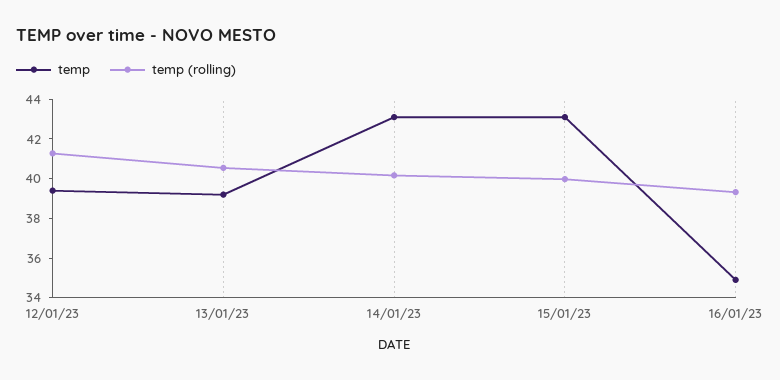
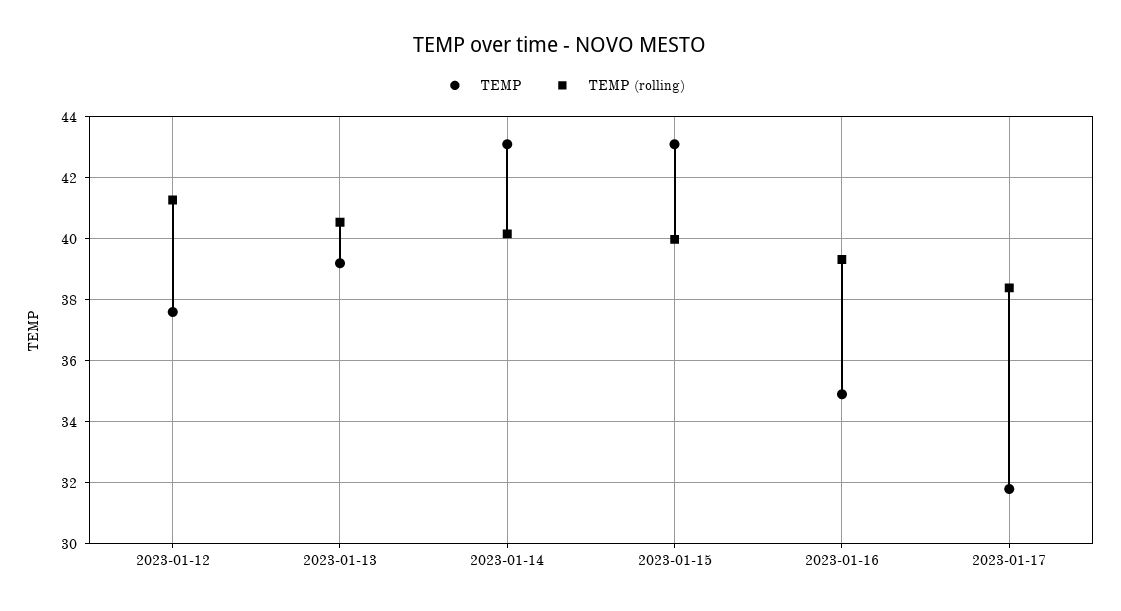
temp, 12/01/23: 39.5 -> 37.6
temp, 2023-01-17: none -> 31.8
temp (rolling), 2023-01-17: none -> 38.4

